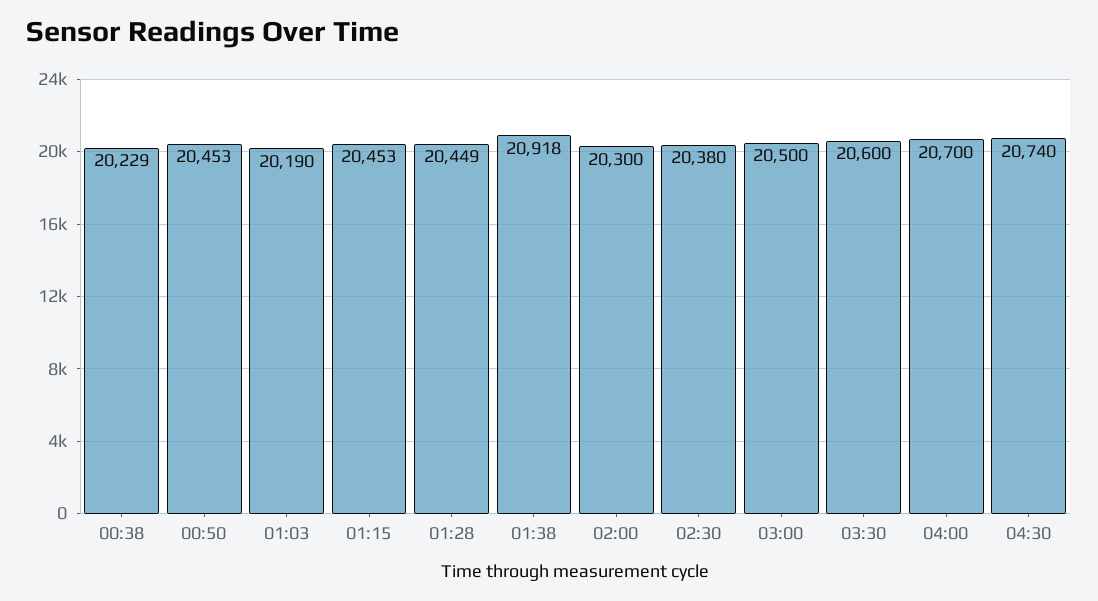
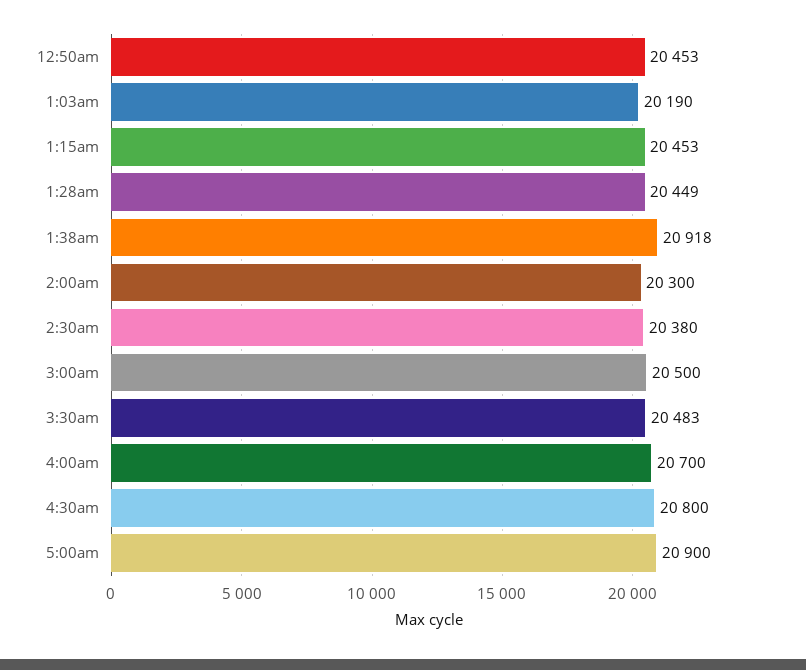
00:38: 20229 -> none
03:30: 20600 -> 20483
04:30: 20740 -> 20800
5:00am: none -> 20900

